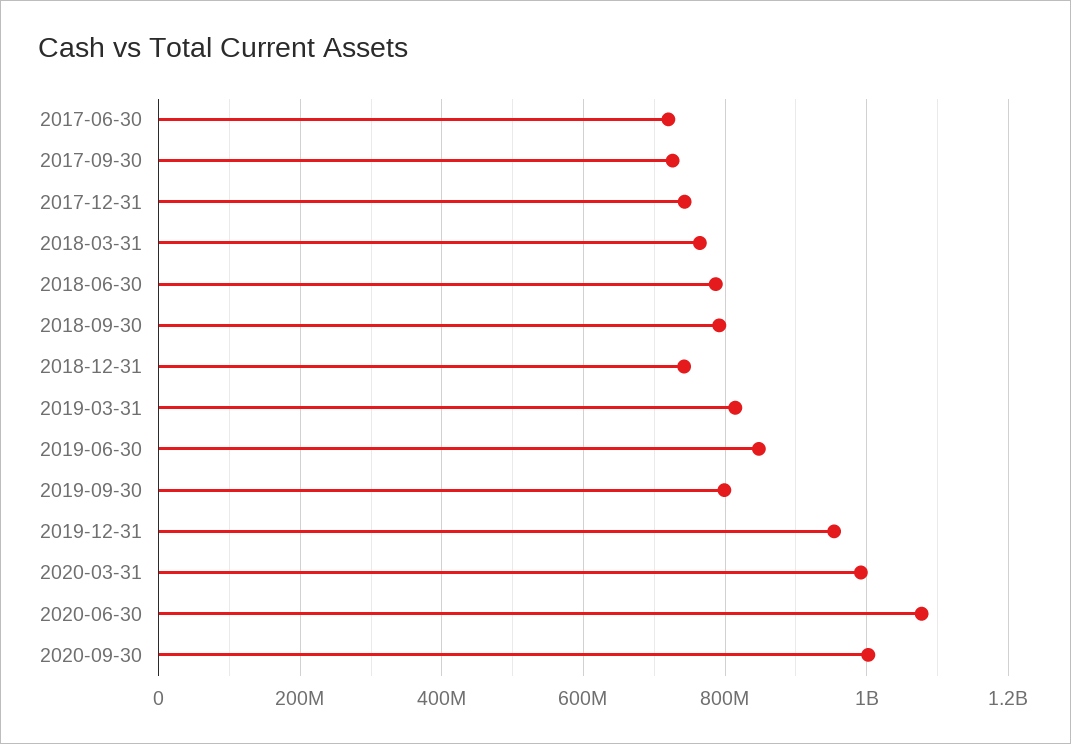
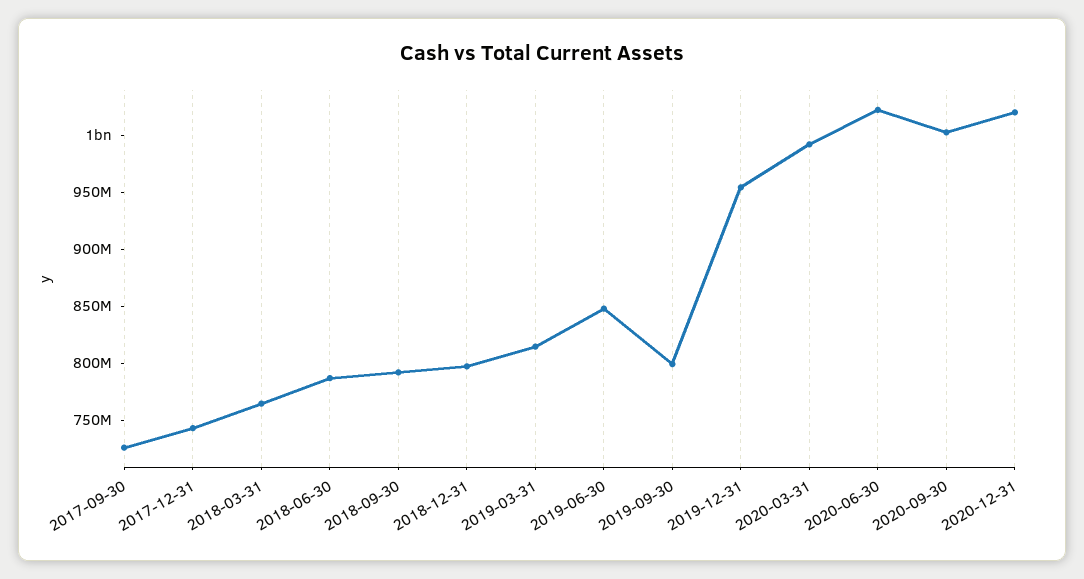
2017-06-30: 720000000 -> none
2018-12-31: 740000000 -> 800000000
2020-06-30: 1080000000 -> 1020000000
2020-12-31: none -> 1020000000

